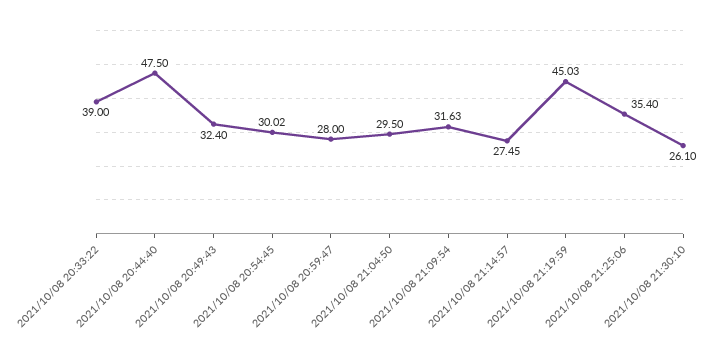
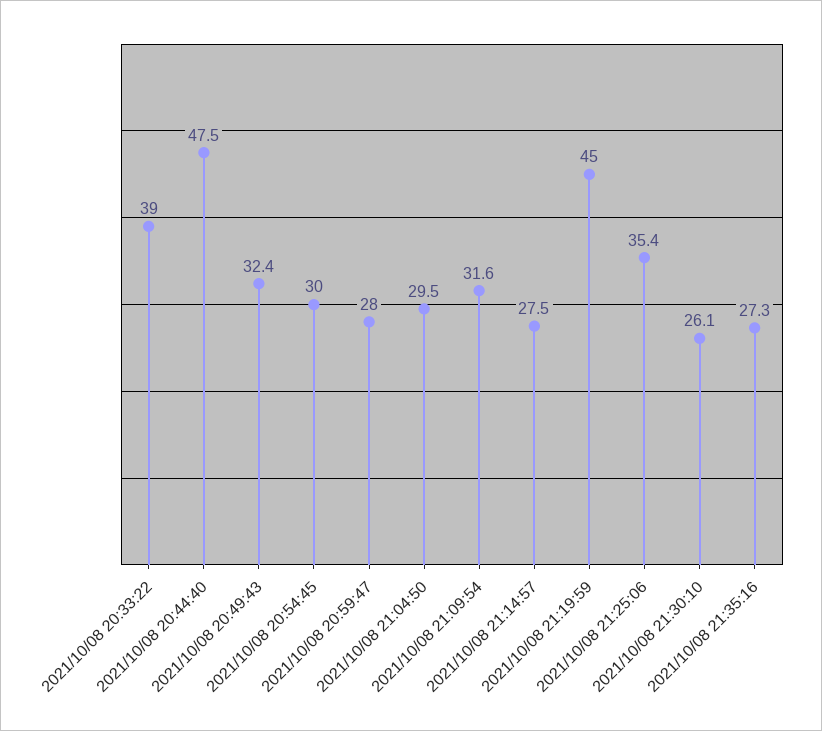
2021/10/08 21:35:16: none -> 27.3

